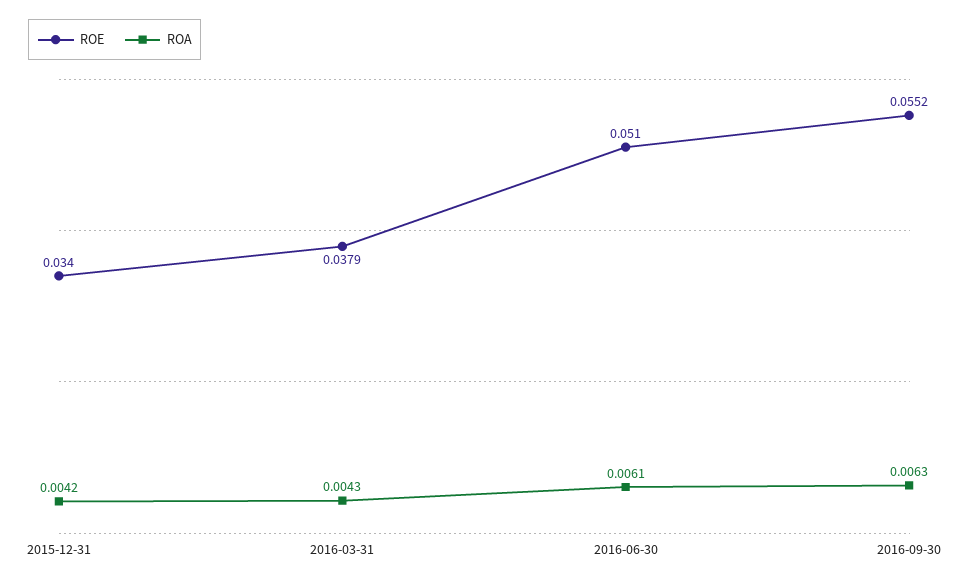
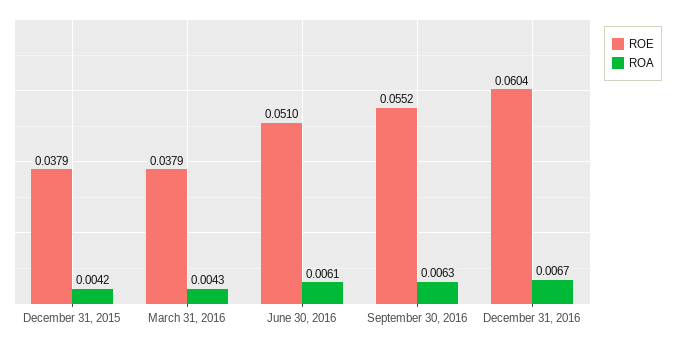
ROE, 2015-12-31: 0.034 -> 0.0379
ROE, December 31, 2016: none -> 0.0604
ROA, December 31, 2016: none -> 0.0067

